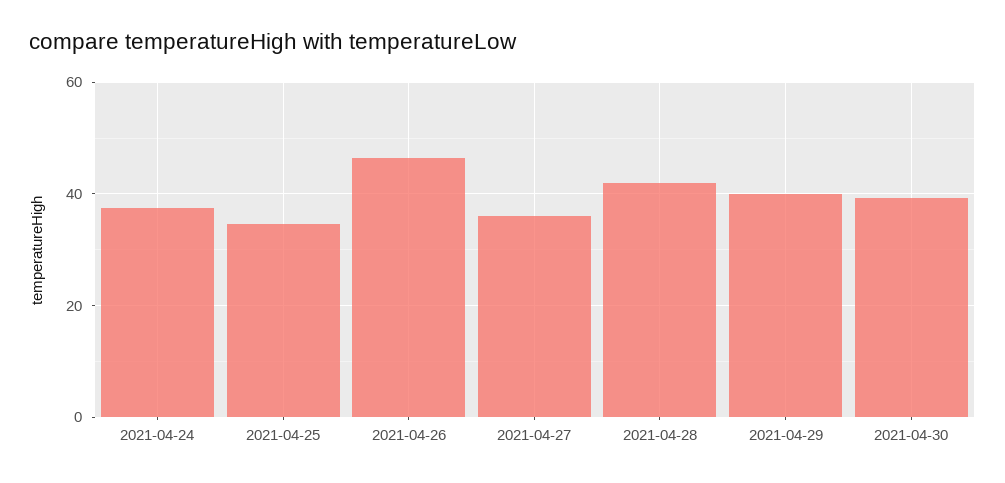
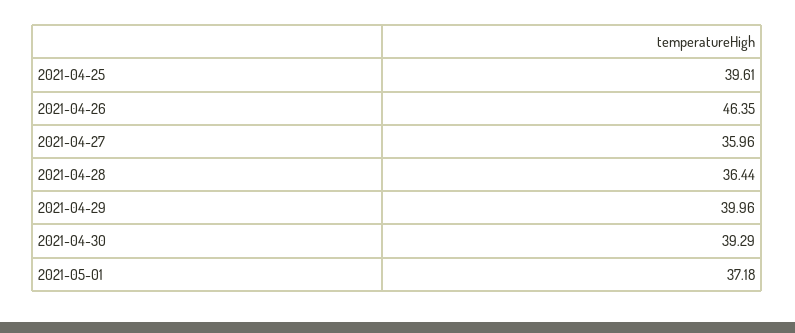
2021-04-24: 38 -> none
2021-04-25: 34 -> 39.61
2021-04-28: 42 -> 36.44
2021-05-01: none -> 37.18

